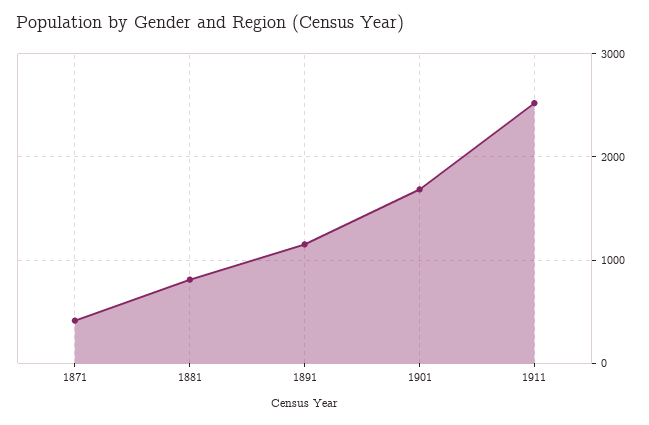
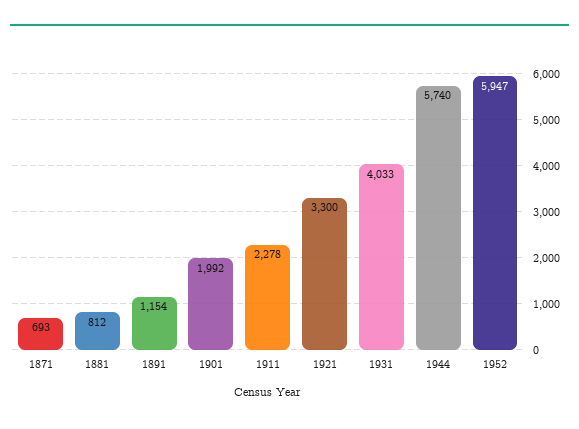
1871: 400 -> 693
1901: 1700 -> 1992
1911: 2500 -> 2278
1921: none -> 3300
1931: none -> 4033
1944: none -> 5740
1952: none -> 5947

